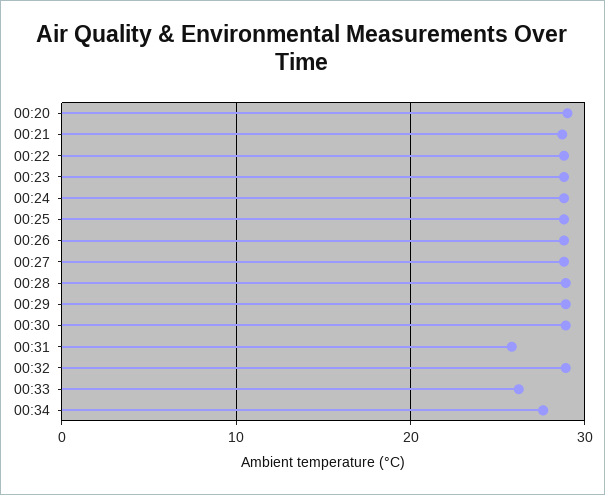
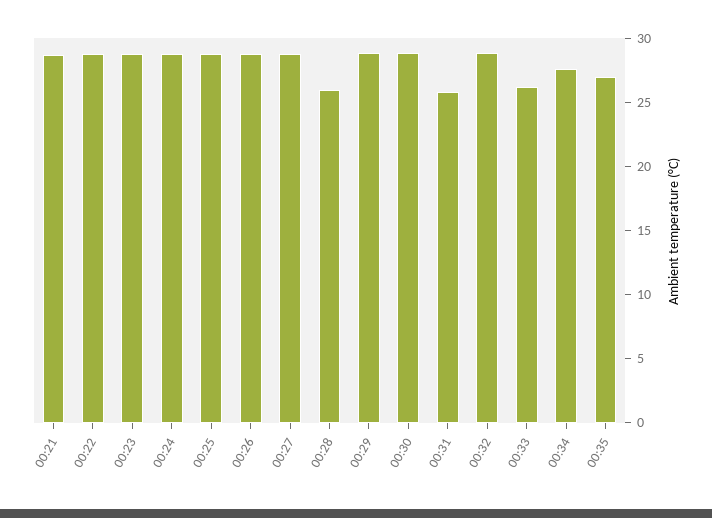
00:20: 29 -> none
00:28: 29 -> 26
00:35: none -> 27

